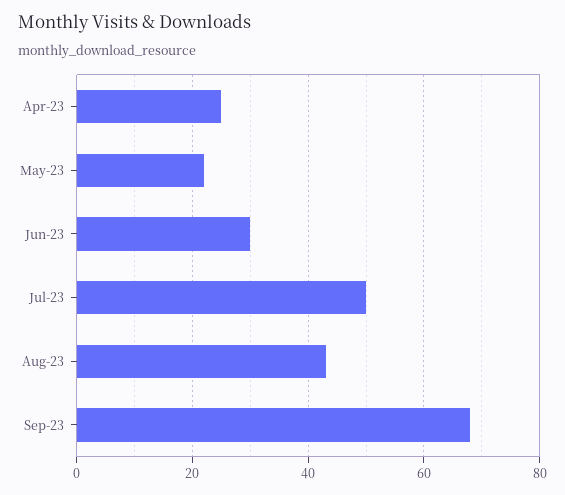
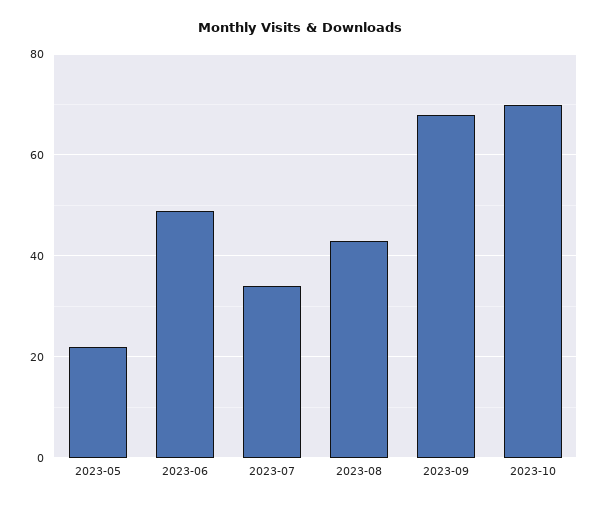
Apr-23: 25 -> none
Jun-23: 30 -> 50
Jul-23: 50 -> 35
2023-10: none -> 70

